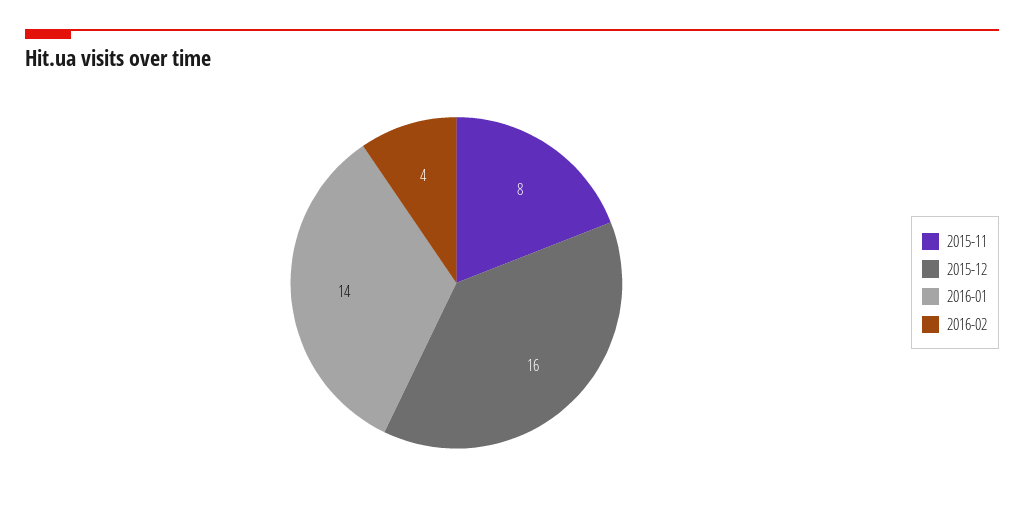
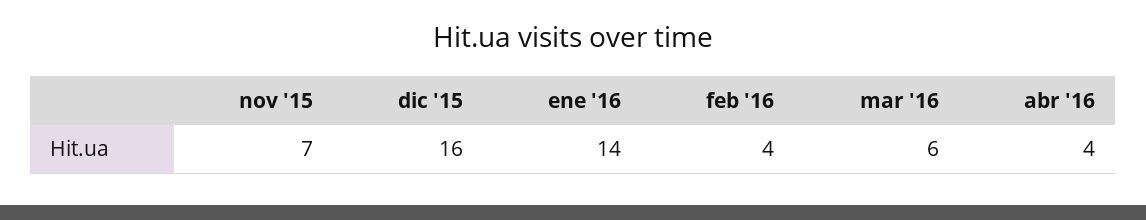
2015-11: 8 -> 7
mar '16: none -> 6
abr '16: none -> 4

